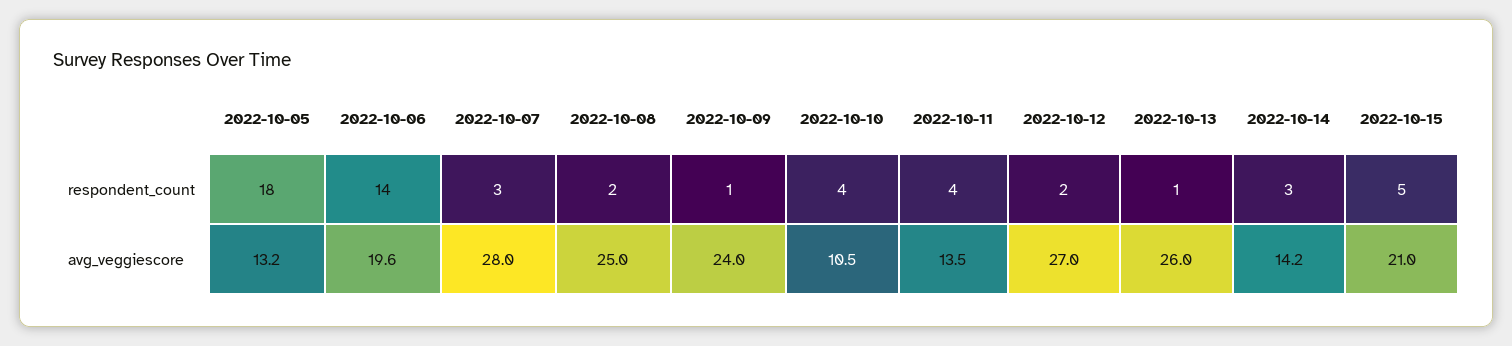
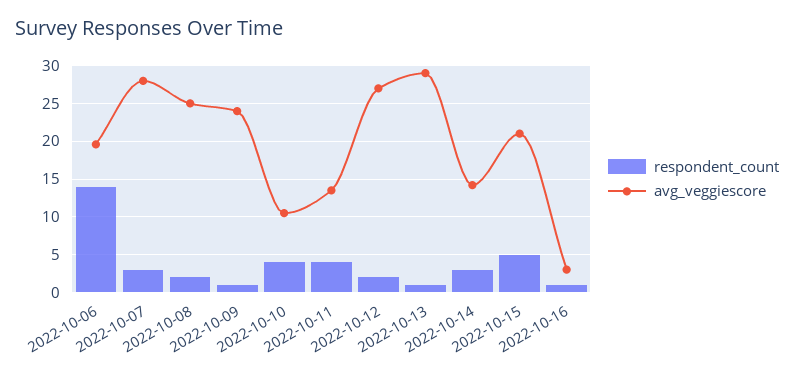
respondent_count, 2022-10-05: 18 -> none
avg_veggiescore, 2022-10-05: 13.2 -> none
avg_veggiescore, 2022-10-13: 26 -> 29
respondent_count, 2022-10-16: none -> 1
avg_veggiescore, 2022-10-16: none -> 3

